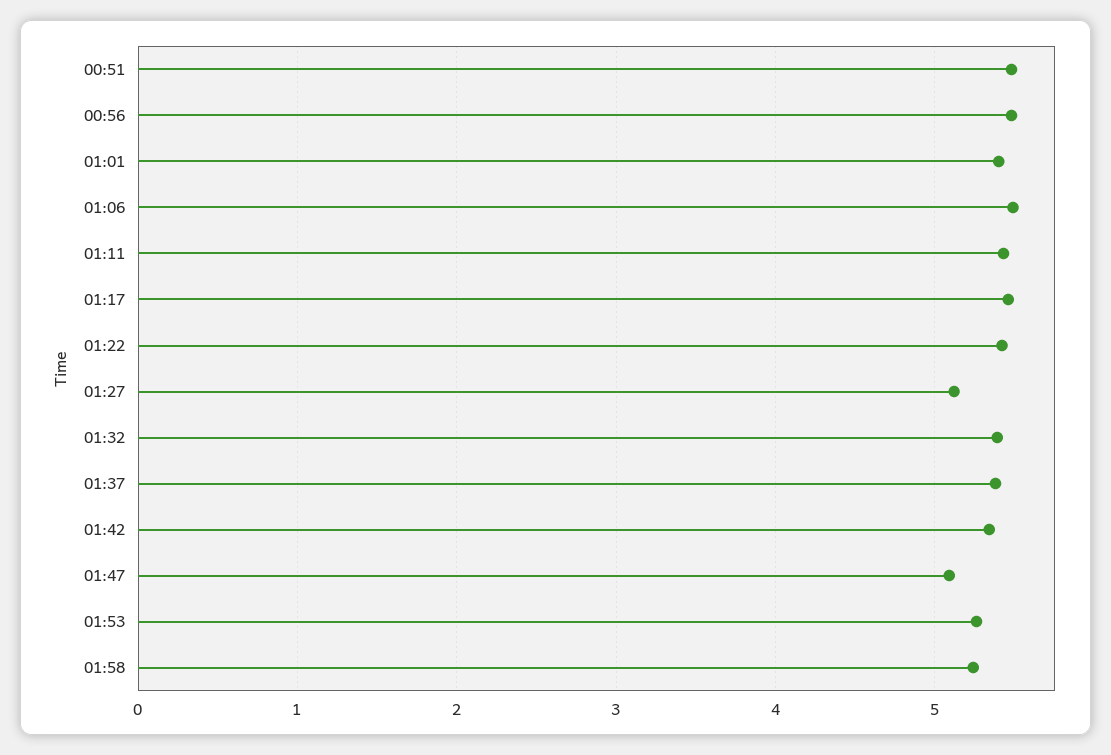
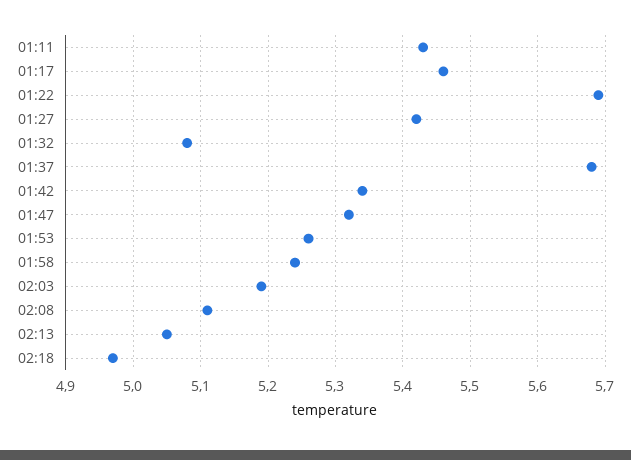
00:51: 5.5 -> none
00:56: 5.5 -> none
01:01: 5.4 -> none
01:06: 5.5 -> none
01:22: 5.4 -> 5.69
01:27: 5.1 -> 5.42
01:32: 5.4 -> 5.08
01:37: 5.4 -> 5.68
01:47: 5.1 -> 5.32
02:03: none -> 5.19
02:08: none -> 5.11
02:13: none -> 5.05
02:18: none -> 4.97

